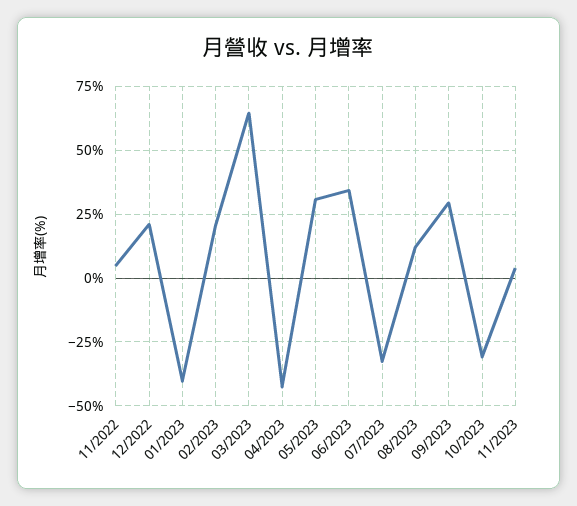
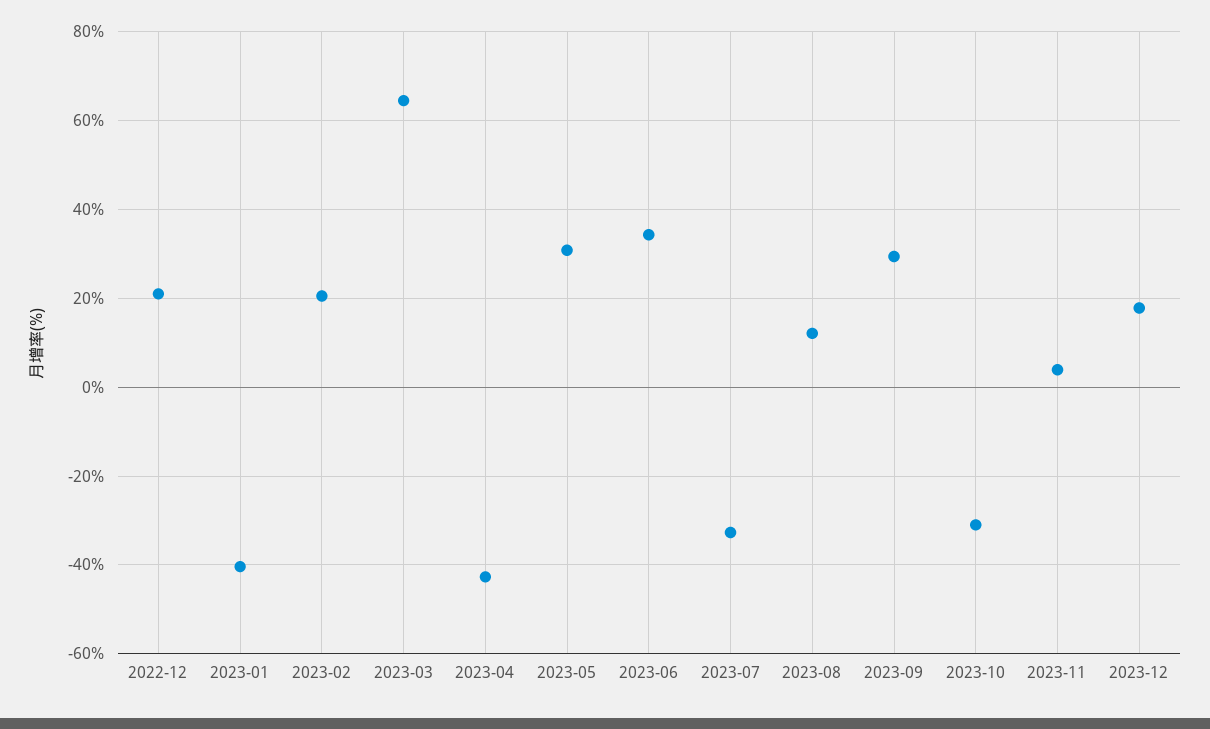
11/2022: 5 -> none
2023-12: none -> 18

